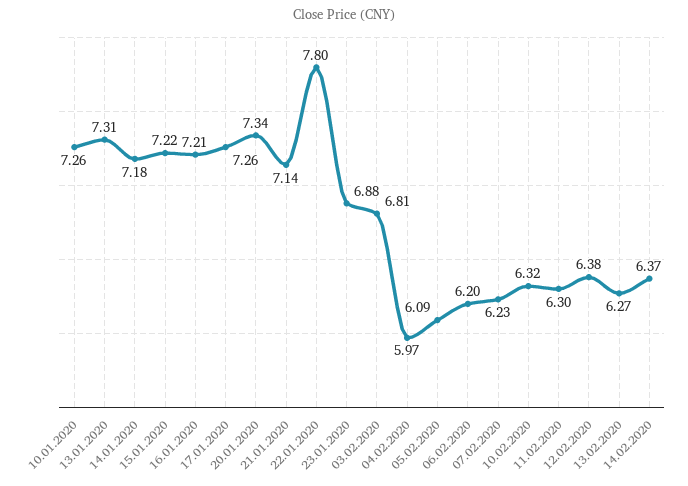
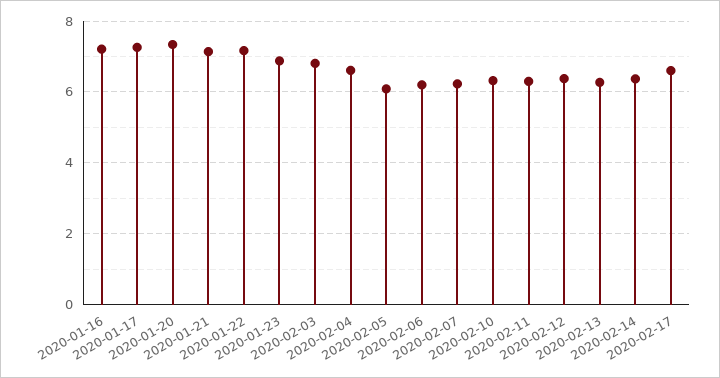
10.01.2020: 7.26 -> none
13.01.2020: 7.31 -> none
14.01.2020: 7.18 -> none
15.01.2020: 7.22 -> none
22.01.2020: 7.8 -> 7.2
04.02.2020: 5.97 -> 6.6
2020-02-17: none -> 6.6

